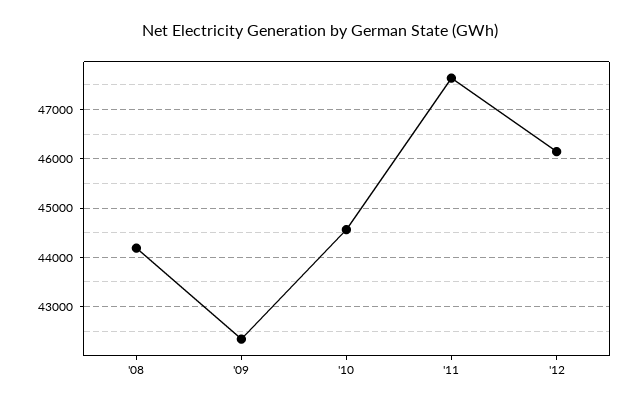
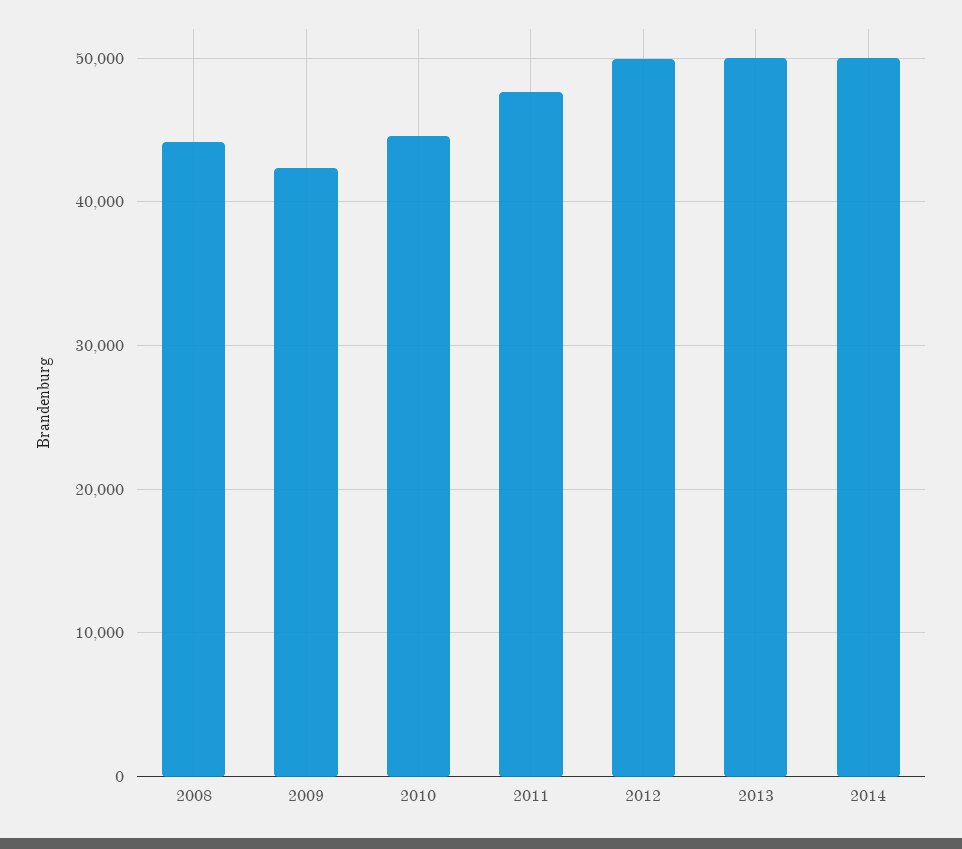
'12: 46200 -> 50000
2013: none -> 50000
2014: none -> 50000

